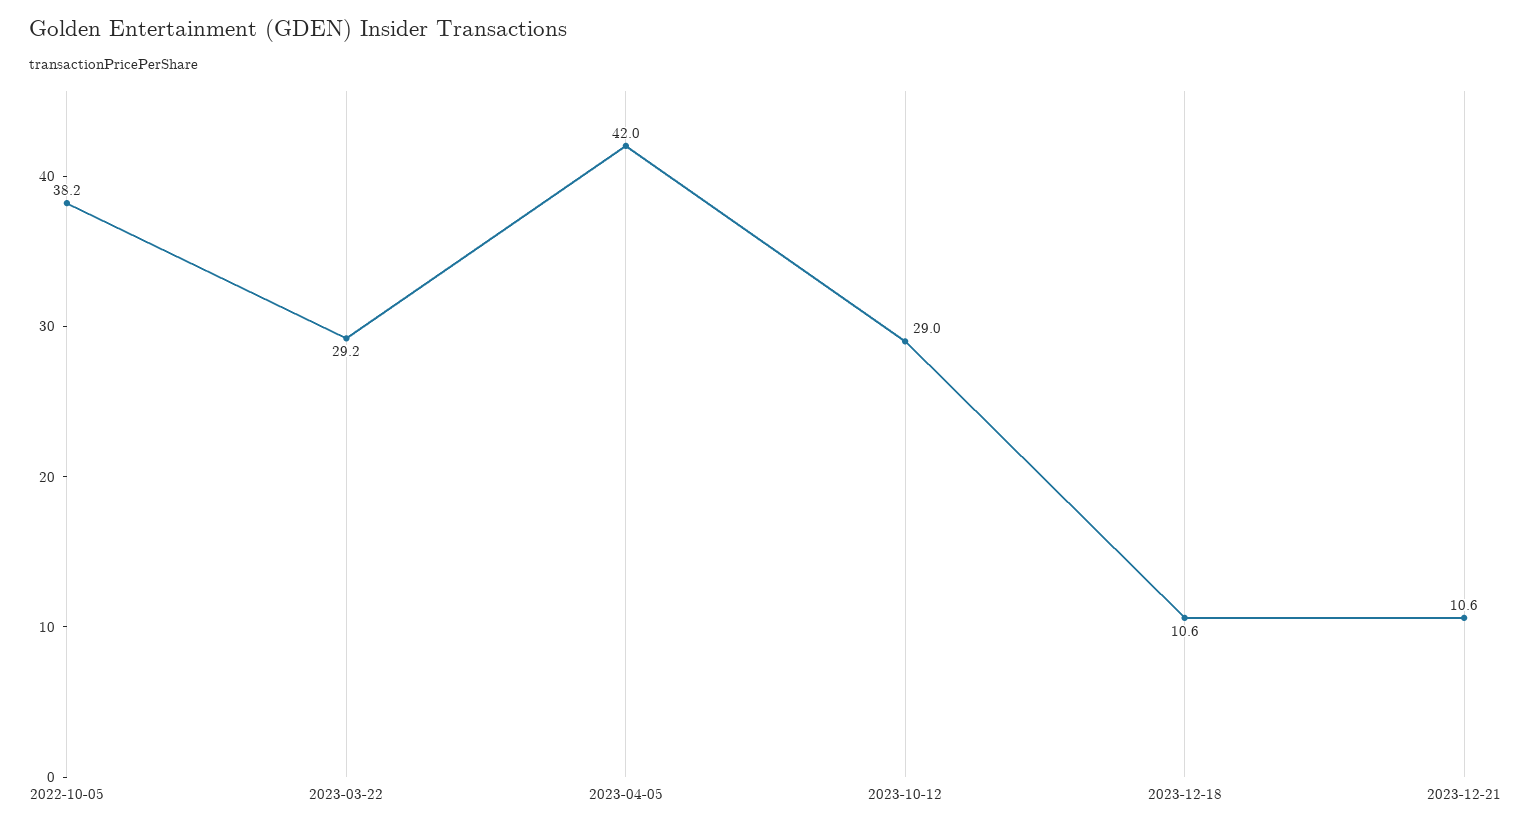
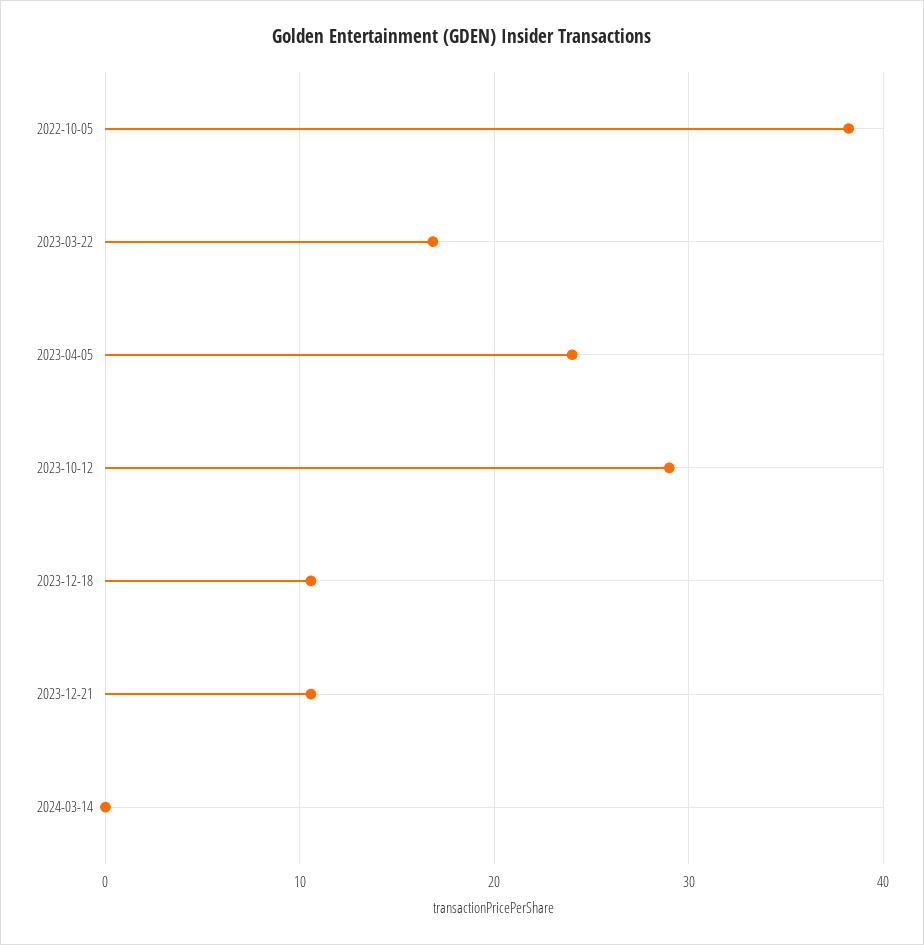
2023-03-22: 29.2 -> 17
2023-04-05: 42 -> 24
2024-03-14: none -> 0

